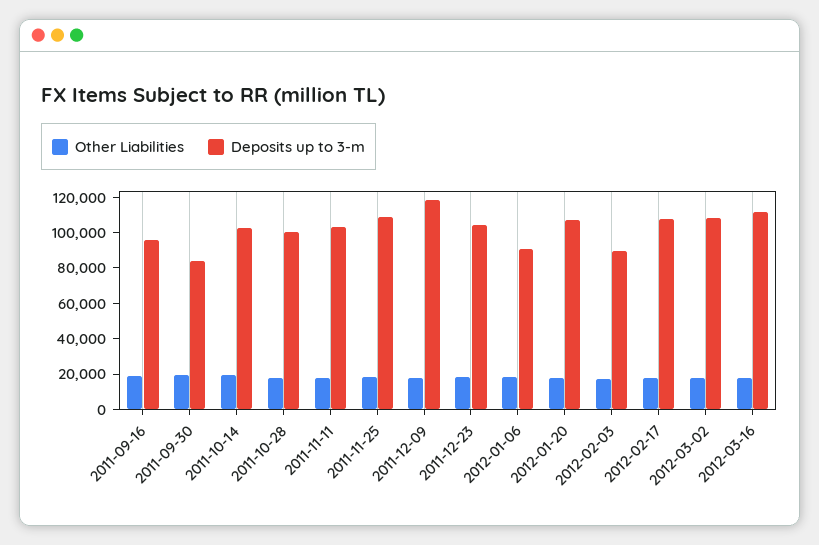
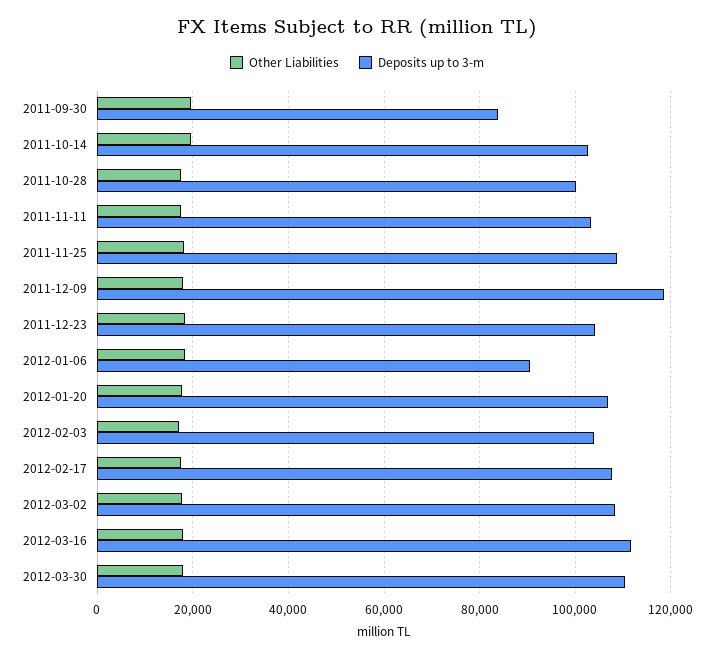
Other Liabilities, 2011-09-16: 20000 -> none
Deposits up to 3-m, 2011-09-16: 95000 -> none
Deposits up to 3-m, 2012-02-03: 90000 -> 104000
Other Liabilities, 2012-03-30: none -> 18000
Deposits up to 3-m, 2012-03-30: none -> 110000

